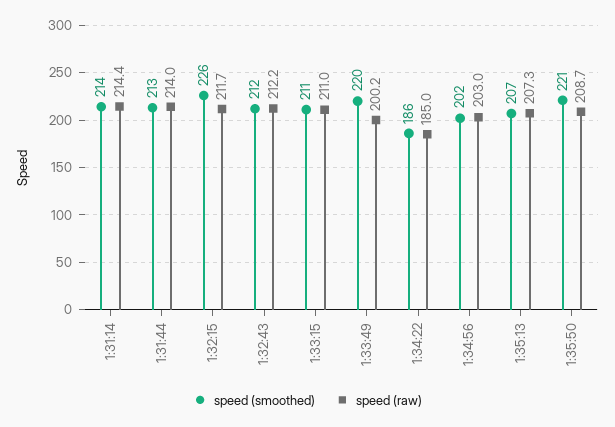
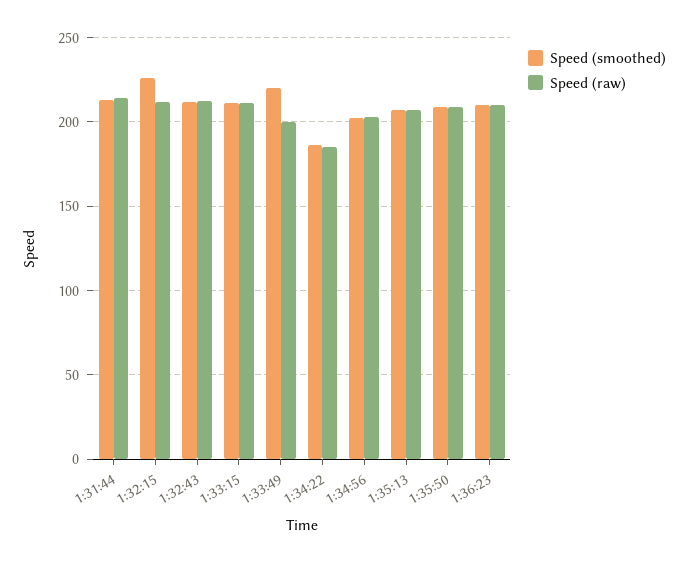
speed (smoothed), 1:31:14: 214 -> none
speed (raw), 1:31:14: 214.4 -> none
speed (smoothed), 1:35:50: 221 -> 210
speed (smoothed), 1:36:23: none -> 210
speed (raw), 1:36:23: none -> 210

